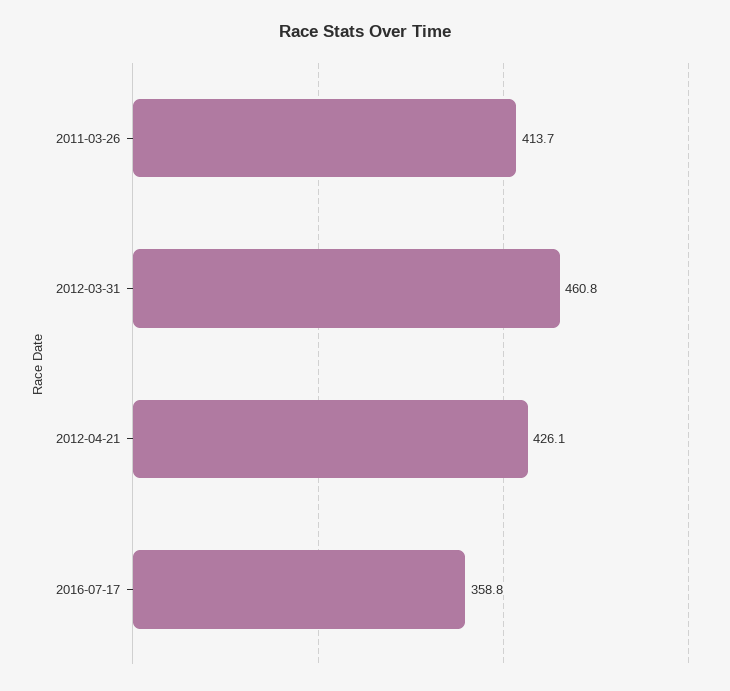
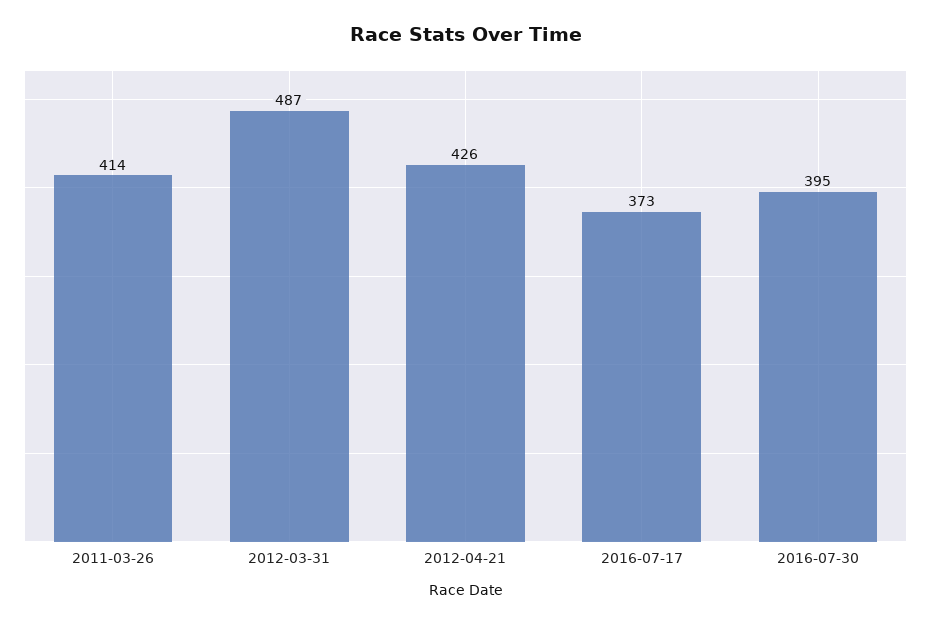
2012-03-31: 460.8 -> 487
2016-07-17: 358.8 -> 373
2016-07-30: none -> 395

